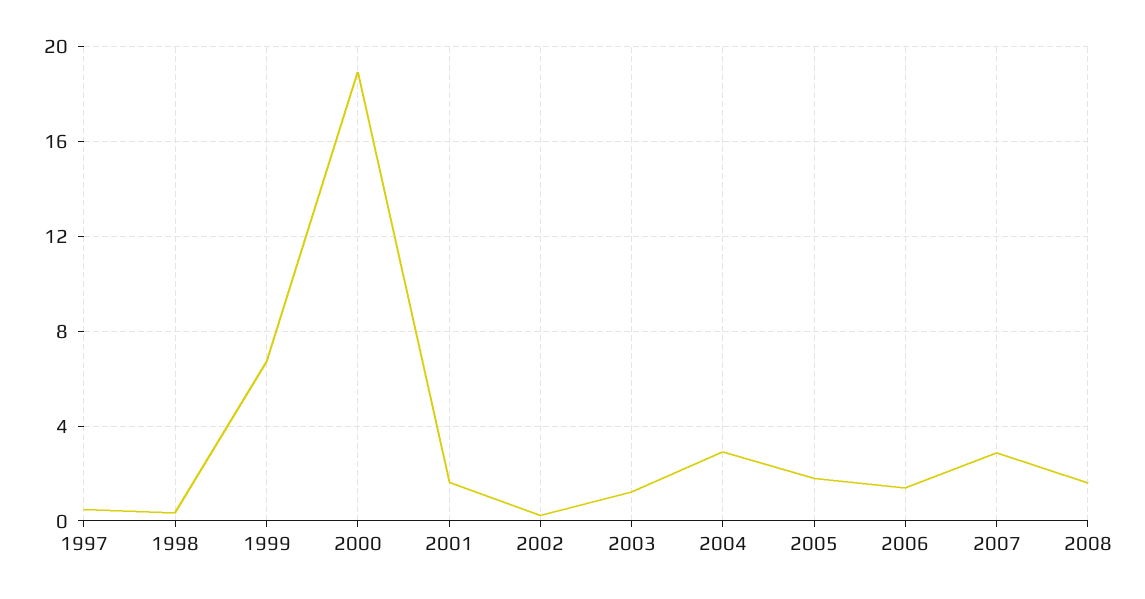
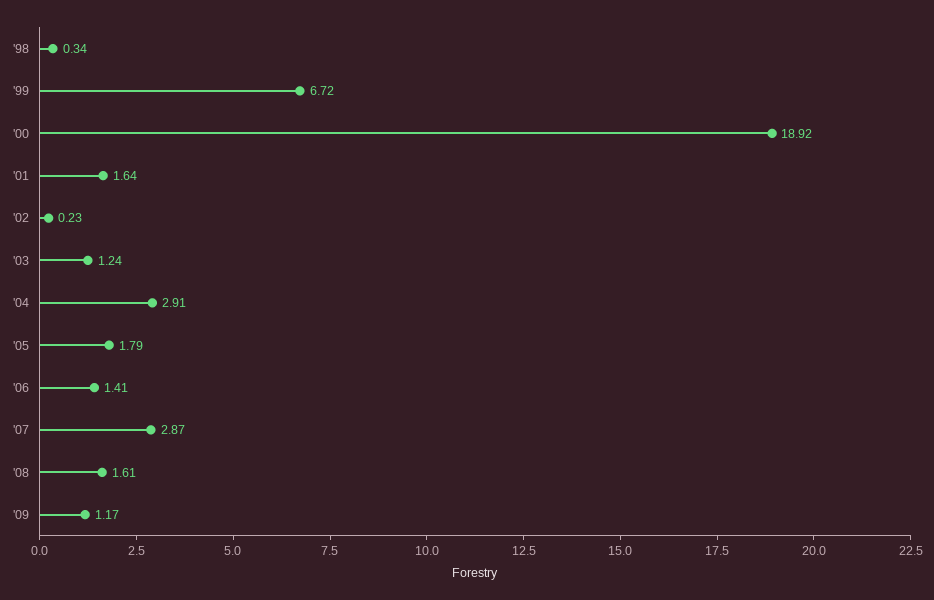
1997: 0.5 -> none
'09: none -> 1.17

